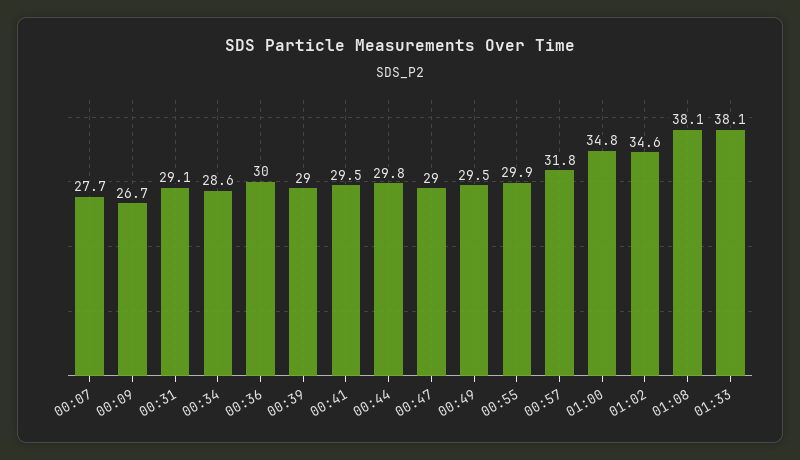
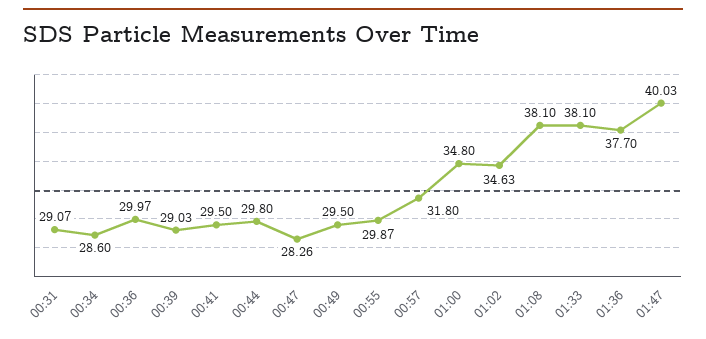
00:07: 27.7 -> none
00:09: 26.7 -> none
00:47: 29 -> 28.26
01:36: none -> 37.7
01:47: none -> 40.03

